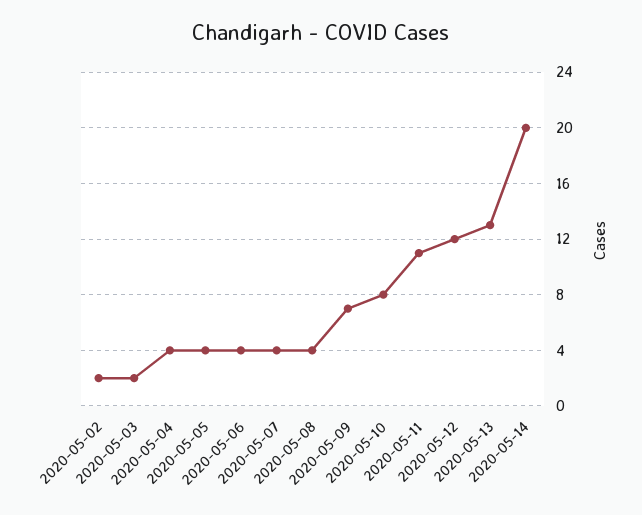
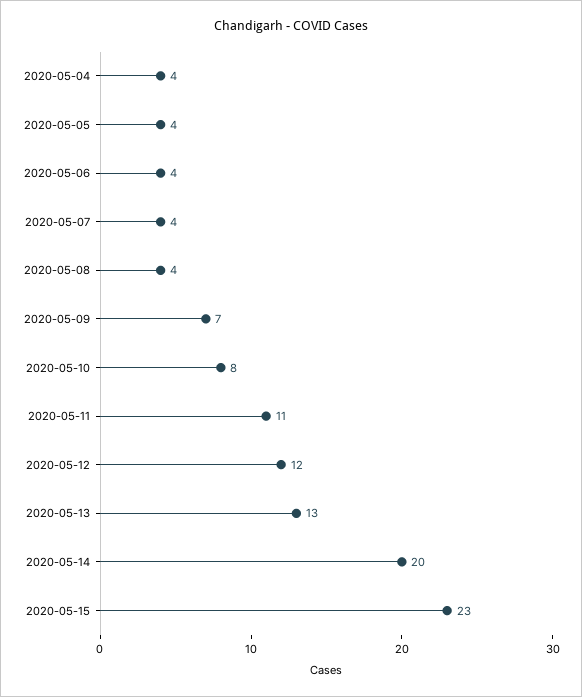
2020-05-02: 2 -> none
2020-05-03: 2 -> none
2020-05-15: none -> 23

